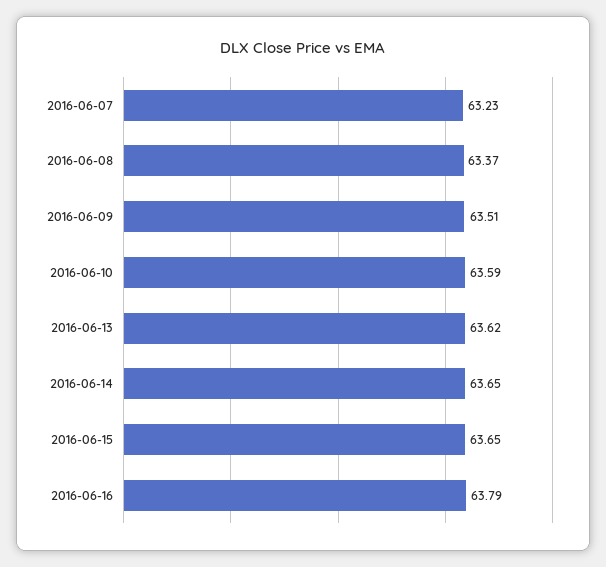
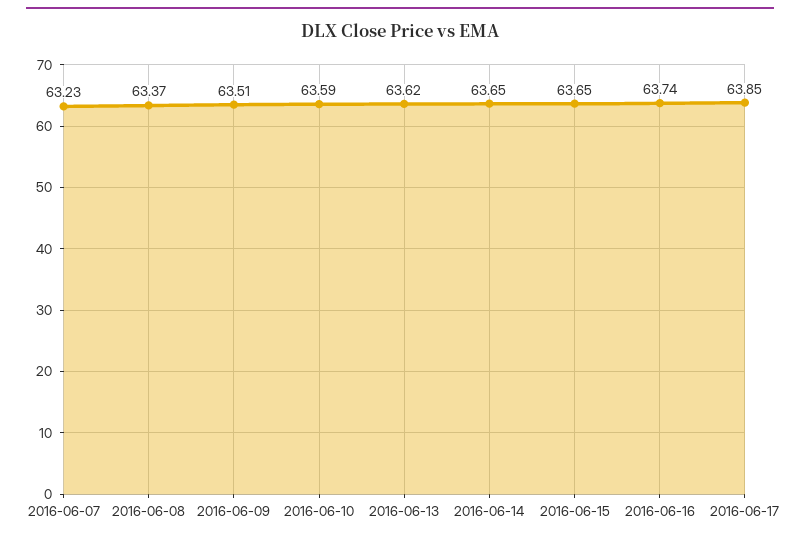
2016-06-16: 63.79 -> 63.74
2016-06-17: none -> 63.85

